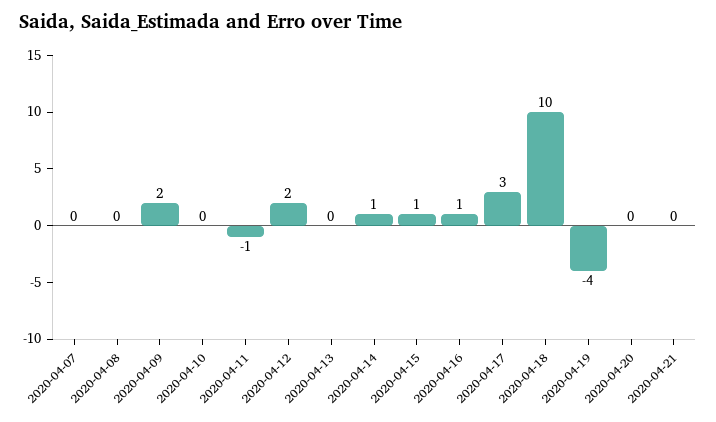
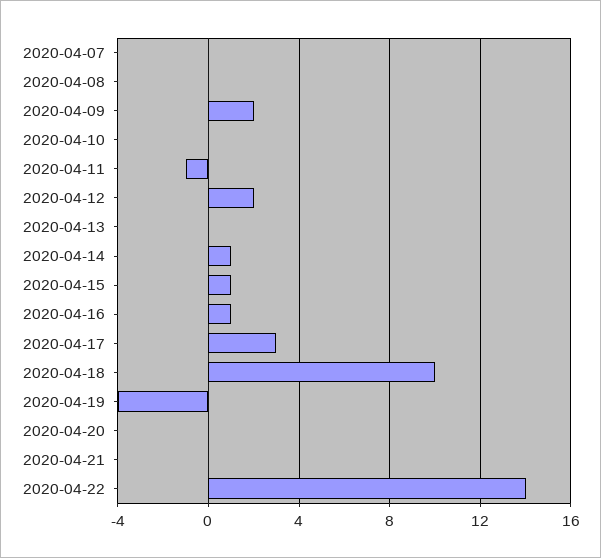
2020-04-22: none -> 14

